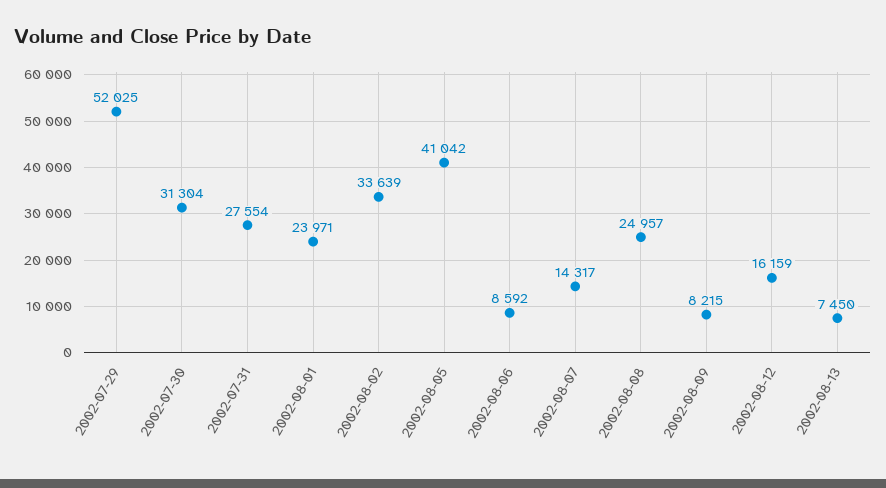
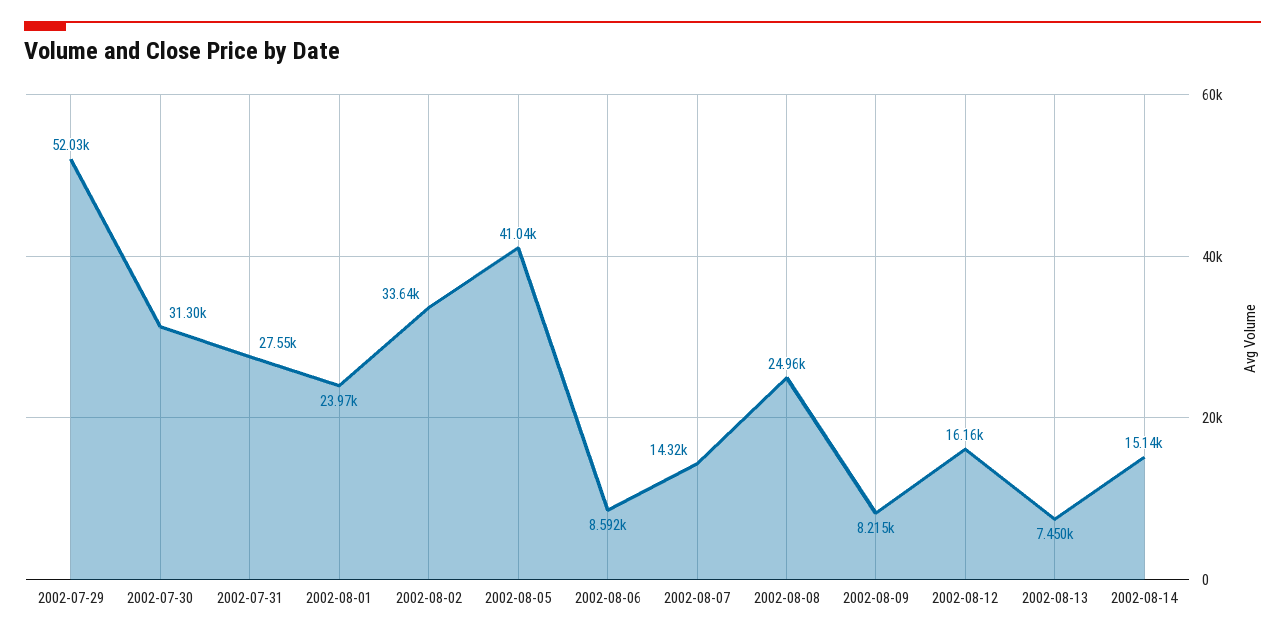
2002-08-14: none -> 15140

